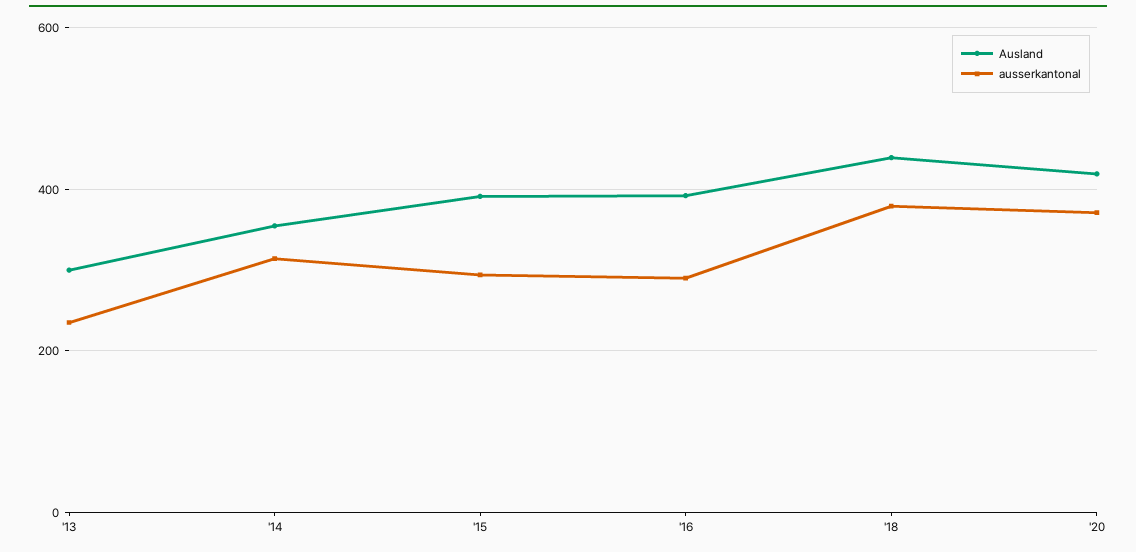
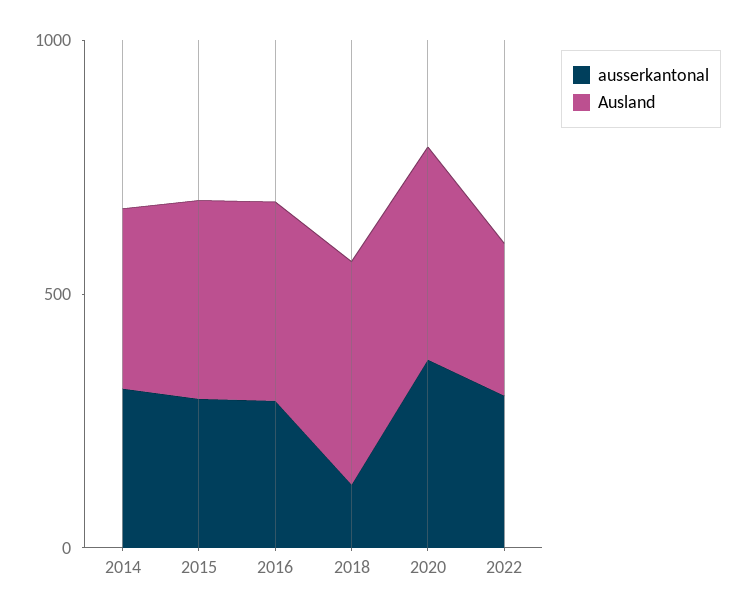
Ausland, '13: 300 -> none
ausserkantonal, '13: 240 -> none
ausserkantonal, '18: 380 -> 100
ausserkantonal, 2022: none -> 300
Ausland, 2022: none -> 300

